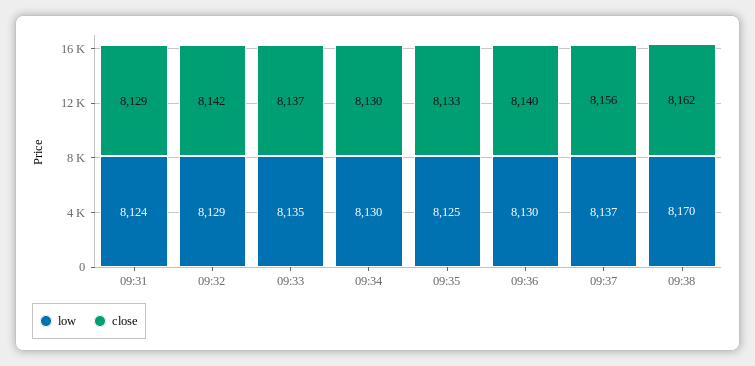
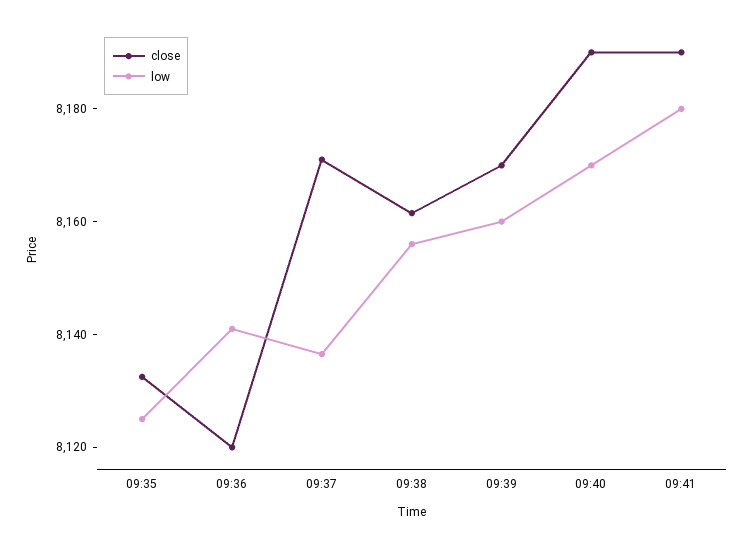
low, 09:31: 8124 -> none
close, 09:31: 8129 -> none
low, 09:32: 8129 -> none
close, 09:32: 8142 -> none
low, 09:33: 8135 -> none
close, 09:33: 8137 -> none
low, 09:34: 8130 -> none
close, 09:34: 8130 -> none
low, 09:36: 8130 -> 8140
close, 09:36: 8140 -> 8120
close, 09:37: 8156 -> 8170
low, 09:38: 8170 -> 8155
close, 09:39: none -> 8170
low, 09:39: none -> 8160
close, 09:40: none -> 8190
low, 09:40: none -> 8170
close, 09:41: none -> 8190
low, 09:41: none -> 8180

